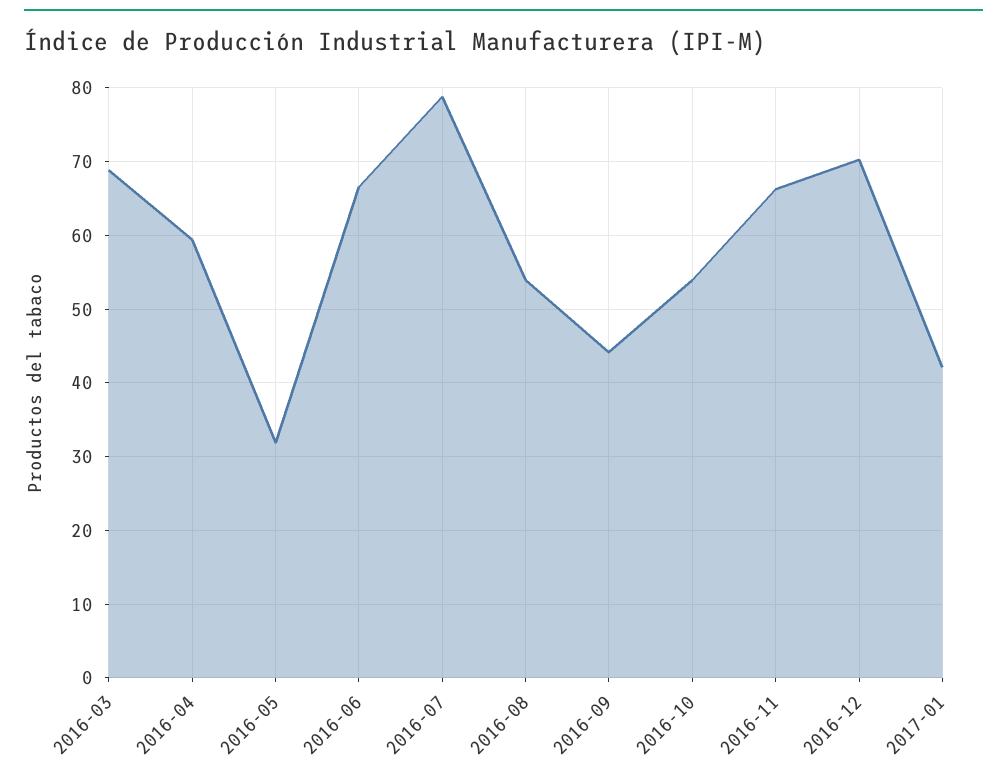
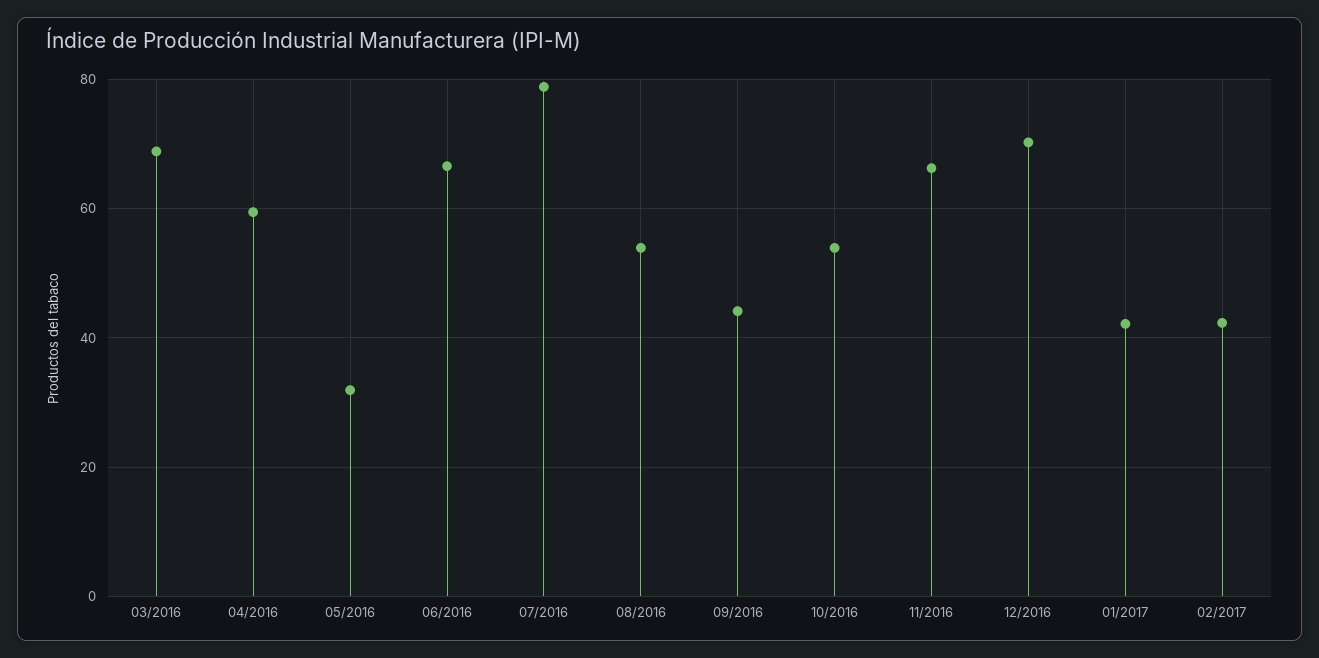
02/2017: none -> 42

